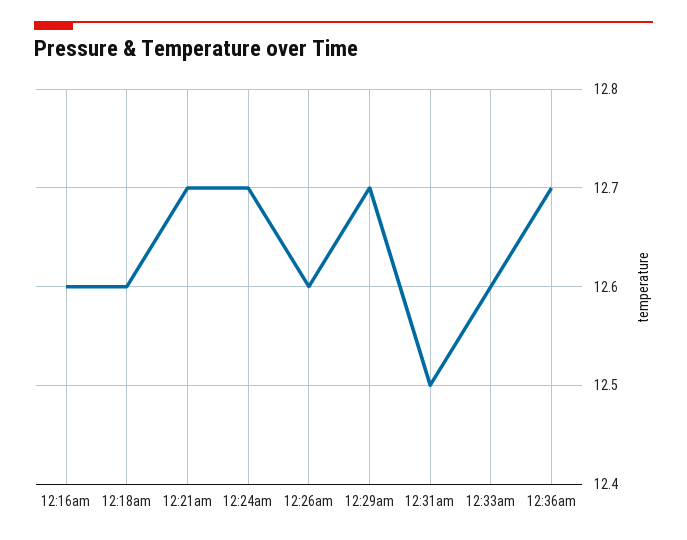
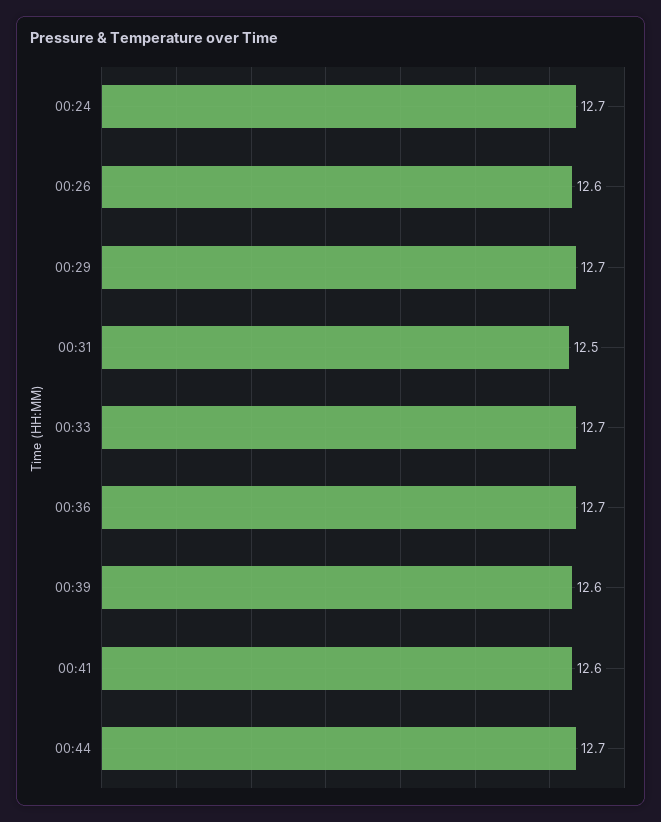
12:16am: 12.6 -> none
12:18am: 12.6 -> none
12:21am: 12.7 -> none
12:33am: 12.6 -> 12.7
00:39: none -> 12.6
00:41: none -> 12.6
00:44: none -> 12.7

